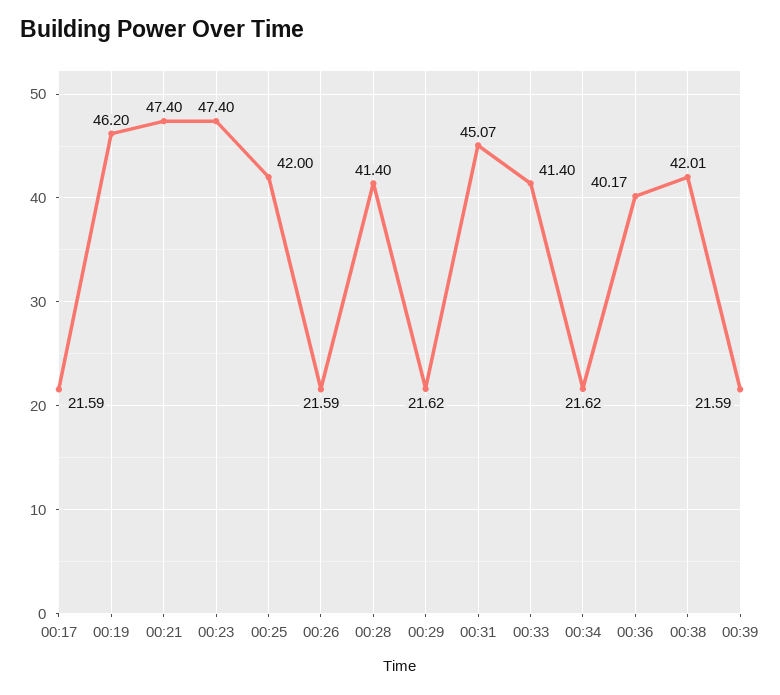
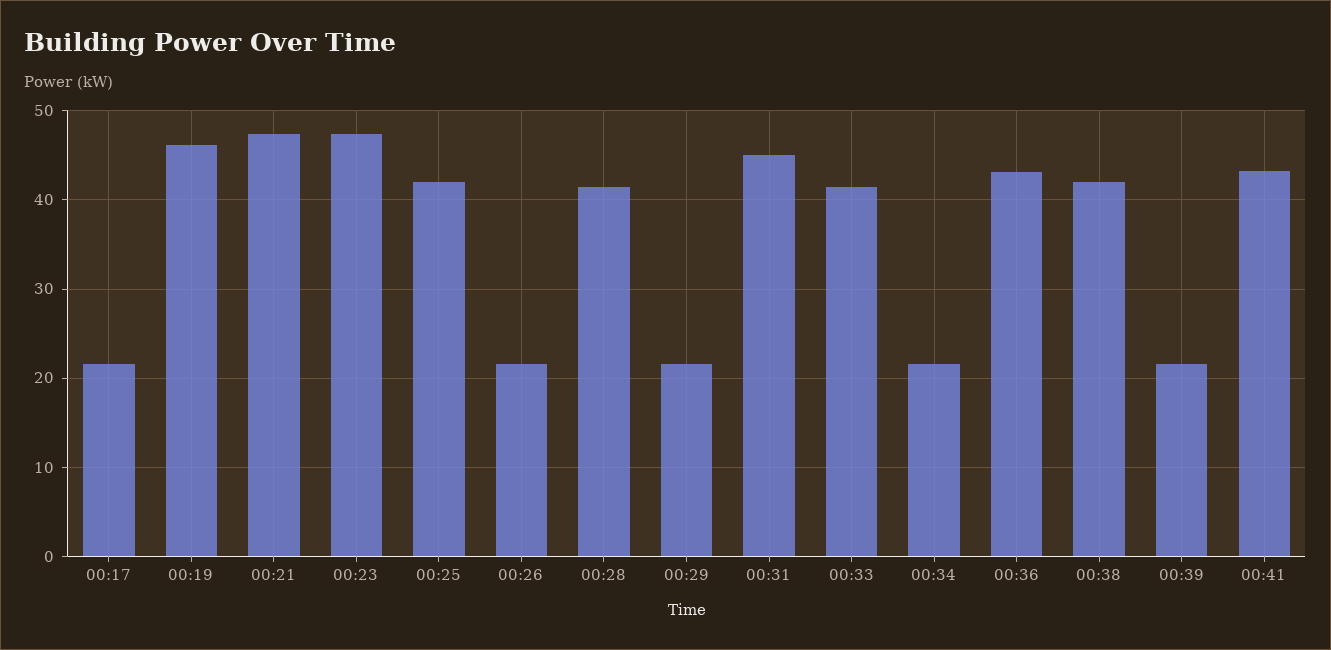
00:36: 40.17 -> 43
00:41: none -> 43

